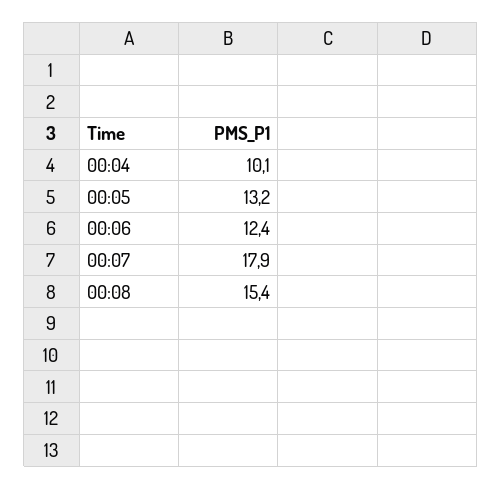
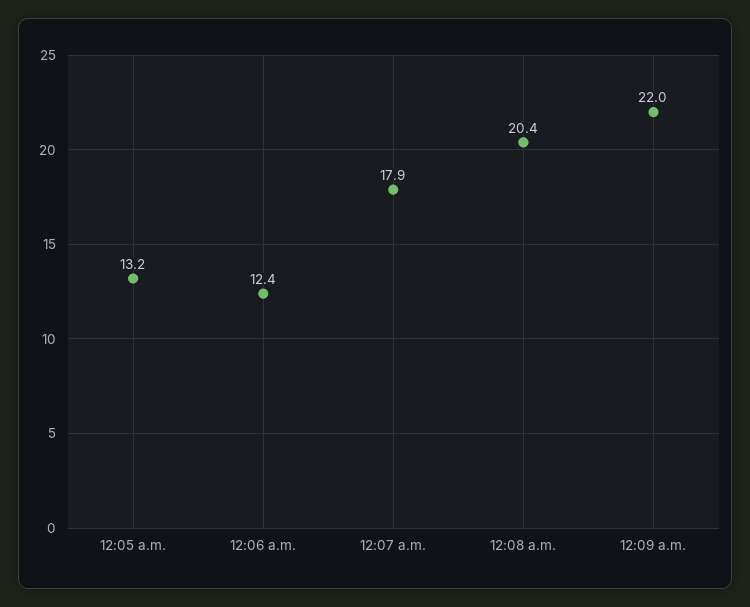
00:04: 10.1 -> none
00:08: 15.4 -> 20.4
12:09 a.m.: none -> 22

